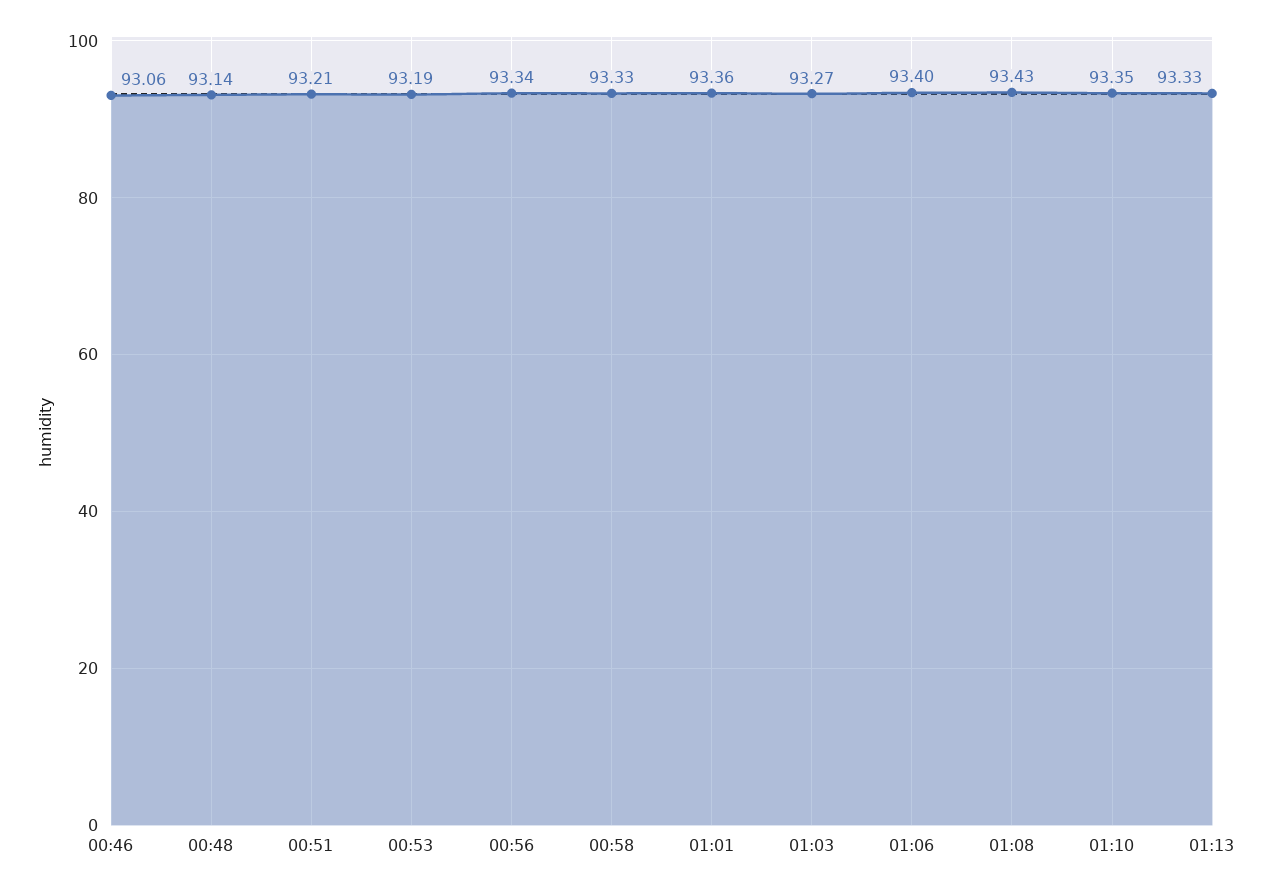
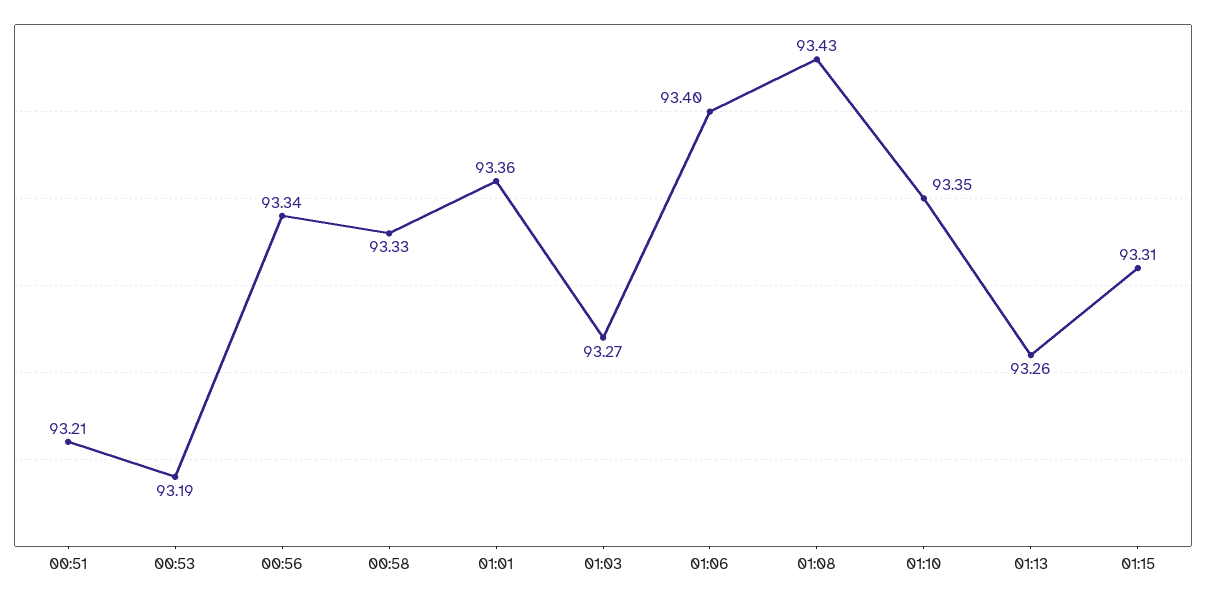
00:46: 93.06 -> none
00:48: 93.14 -> none
01:13: 93.33 -> 93.26
01:15: none -> 93.31

